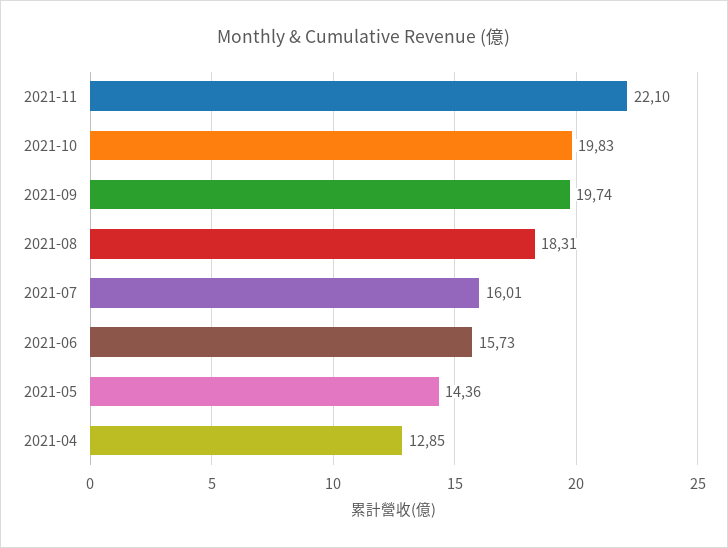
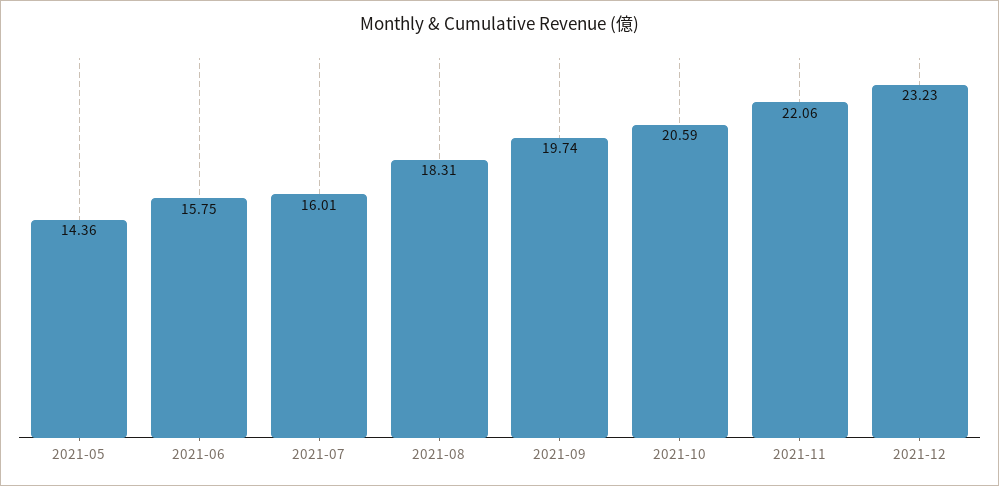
2021-11: 22.1 -> 22.06
2021-10: 19.83 -> 20.59
2021-06: 15.73 -> 15.75
2021-04: 12.85 -> none
2021-12: none -> 23.23

